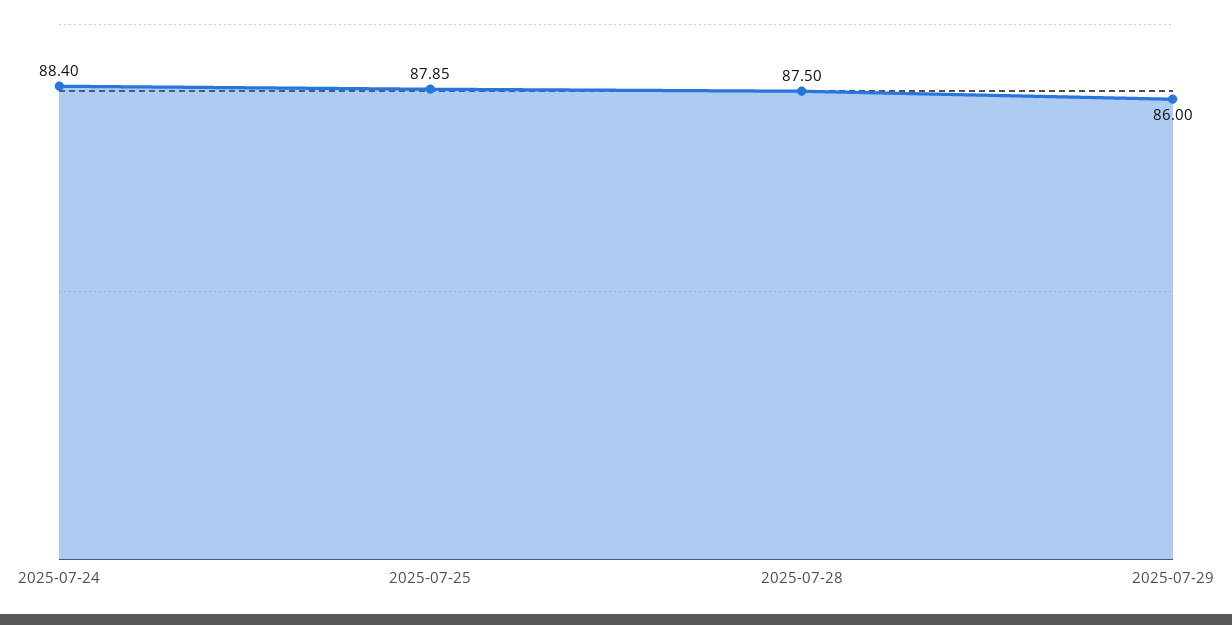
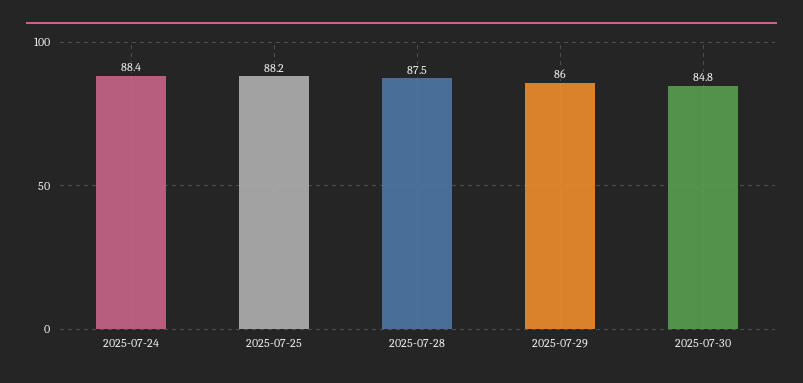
2025-07-25: 87.85 -> 88.2
2025-07-30: none -> 84.8

